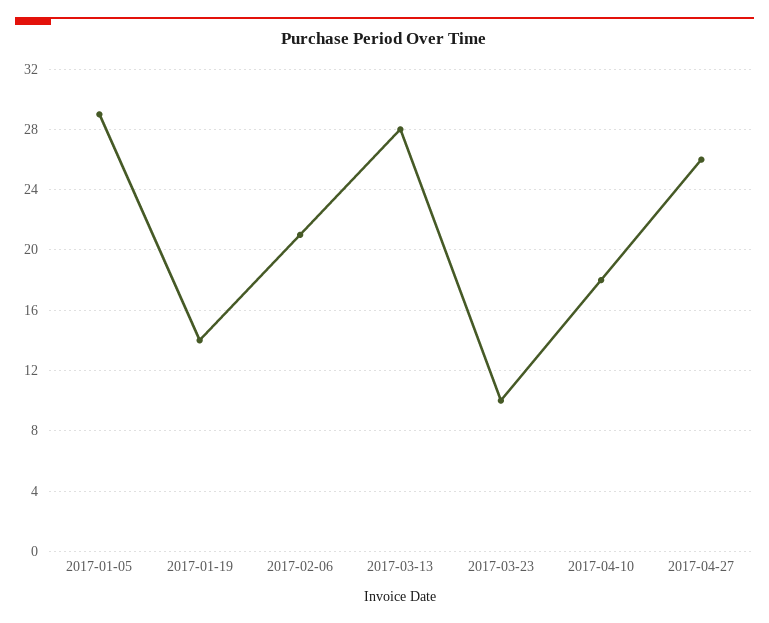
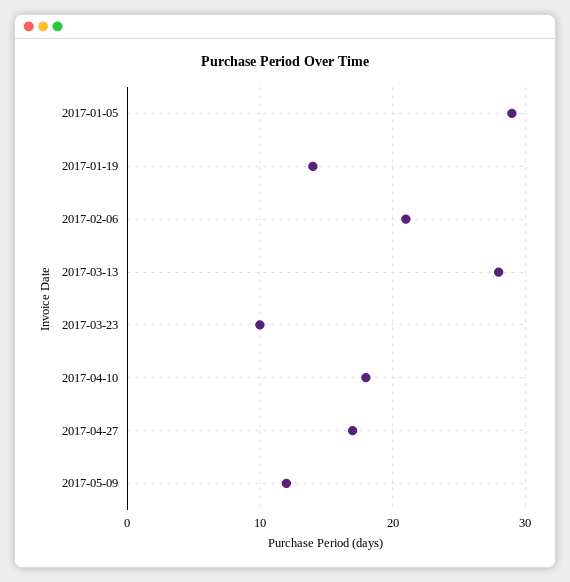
2017-04-27: 26 -> 17
2017-05-09: none -> 12

